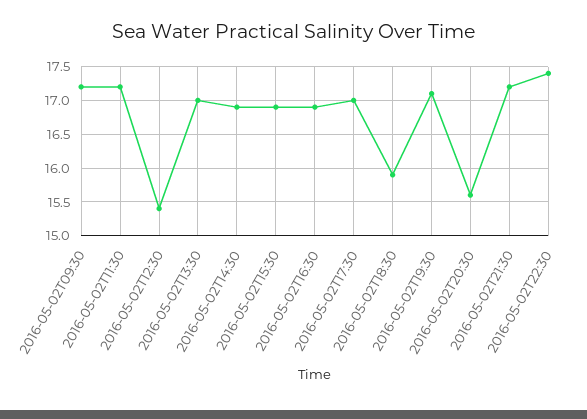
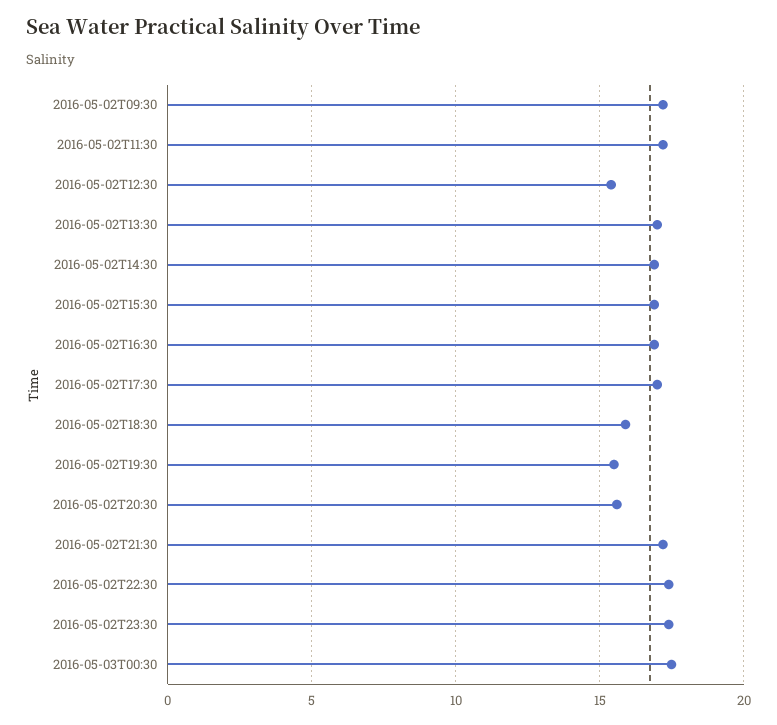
2016-05-02T19:30: 17.1 -> 15.5
2016-05-02T23:30: none -> 17.5
2016-05-03T00:30: none -> 17.5

